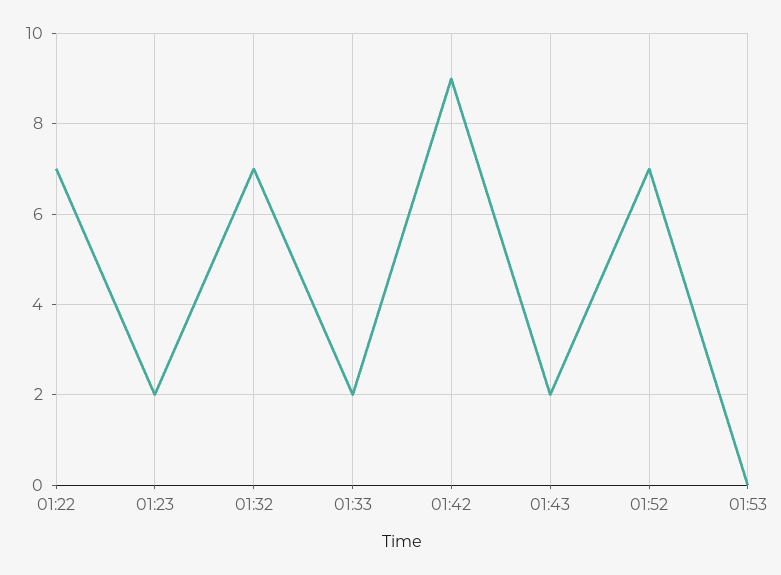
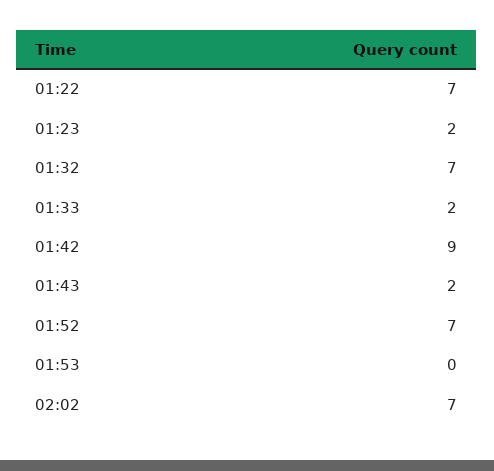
02:02: none -> 7

